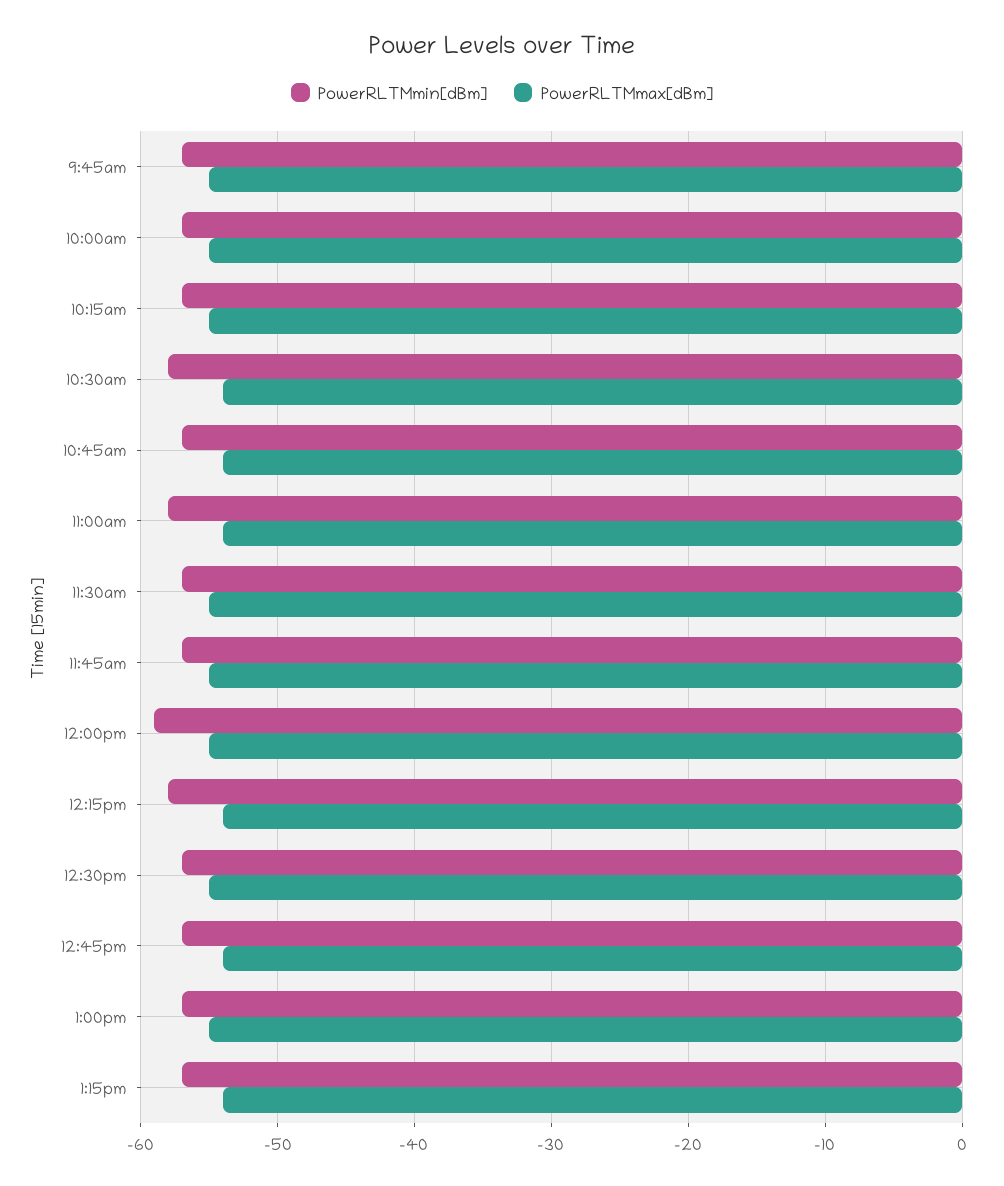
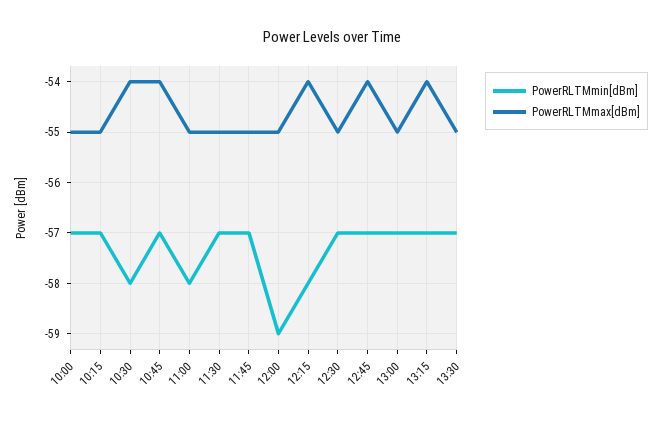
PowerRLTMmin[dBm], 9:45am: -57 -> none
PowerRLTMmax[dBm], 9:45am: -55 -> none
PowerRLTMmax[dBm], 11:00am: -54 -> -55
PowerRLTMmin[dBm], 13:30: none -> -57
PowerRLTMmax[dBm], 13:30: none -> -55

